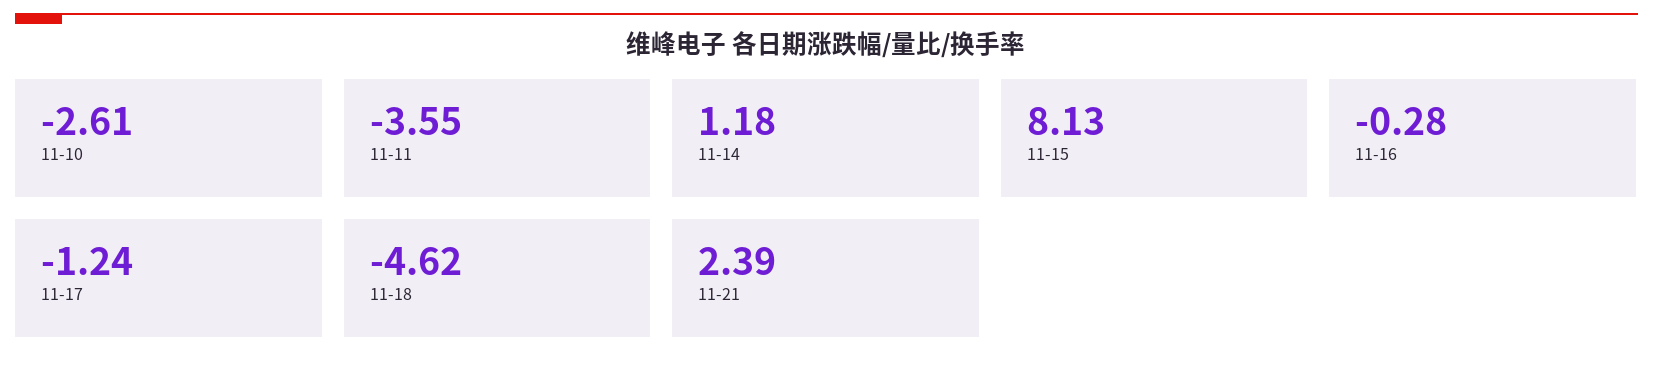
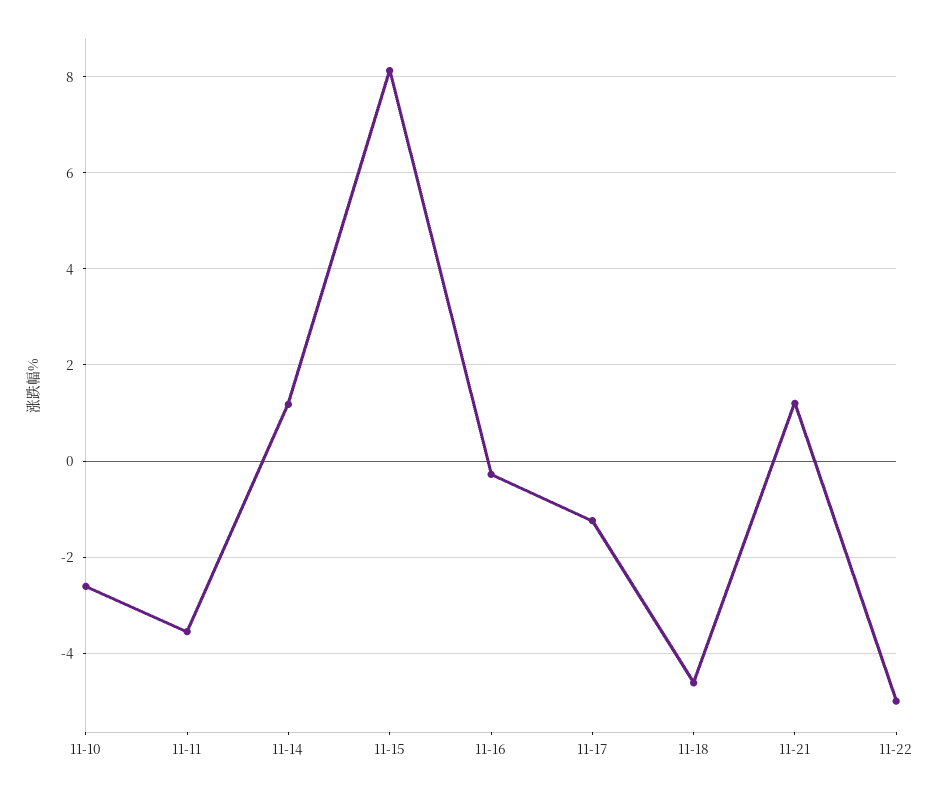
11-21: 2.39 -> 1.2
11-22: none -> -5

